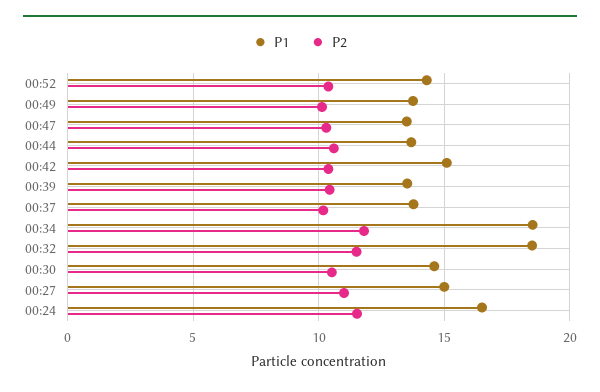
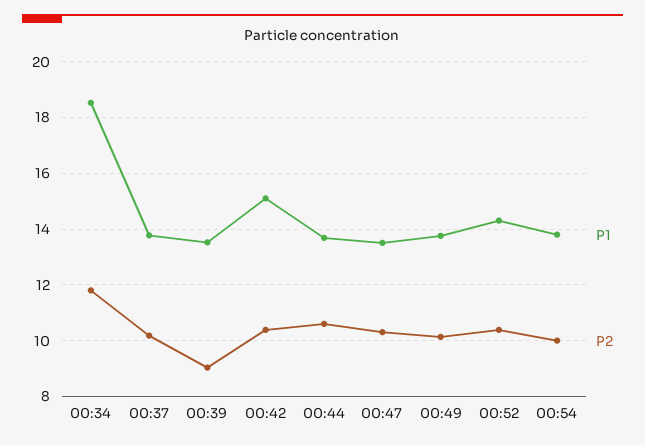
P2, 00:39: 10.5 -> 9
P1, 00:32: 18.5 -> none
P2, 00:32: 11.5 -> none
P1, 00:30: 14.5 -> none
P2, 00:30: 10.5 -> none
P1, 00:27: 15 -> none
P2, 00:27: 11 -> none
P1, 00:24: 16.5 -> none
P2, 00:24: 11.5 -> none
P1, 00:54: none -> 13.75
P2, 00:54: none -> 10

